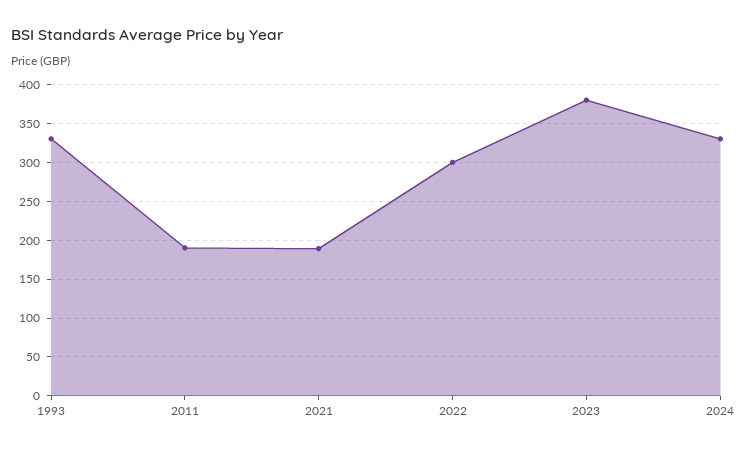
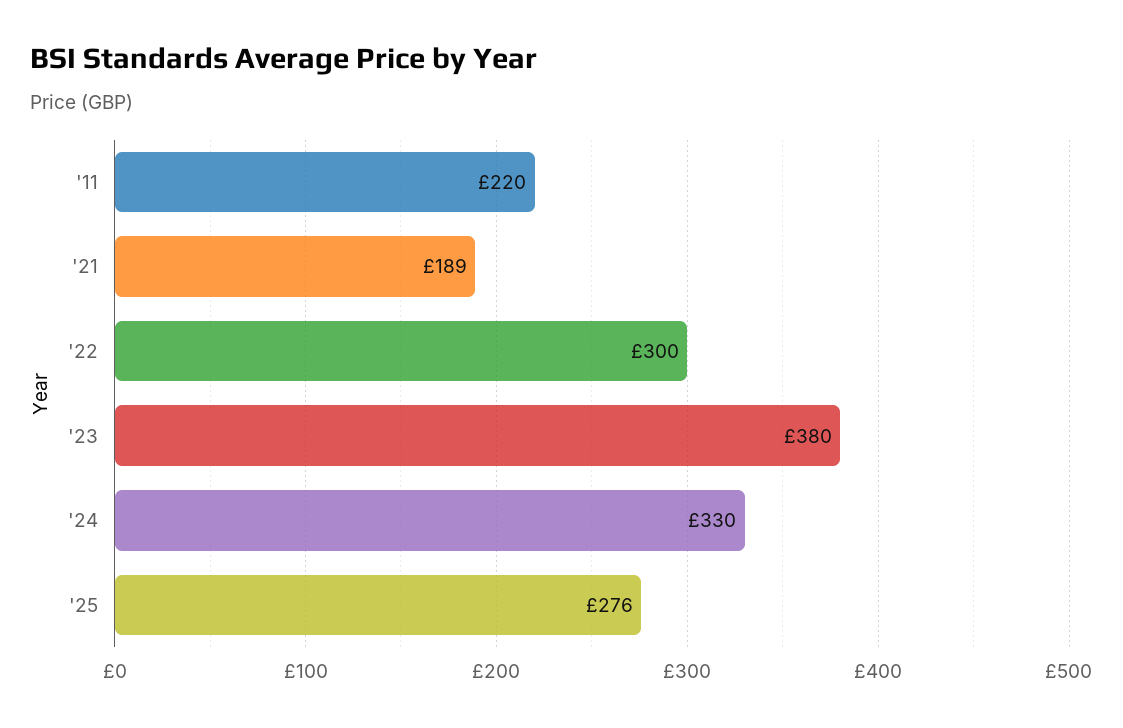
1993: 330 -> none
2011: 190 -> 220
'25: none -> 276

